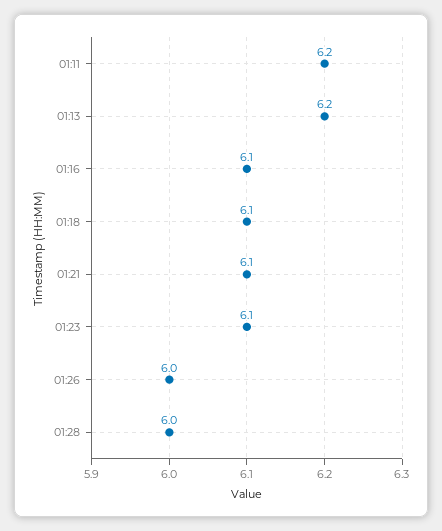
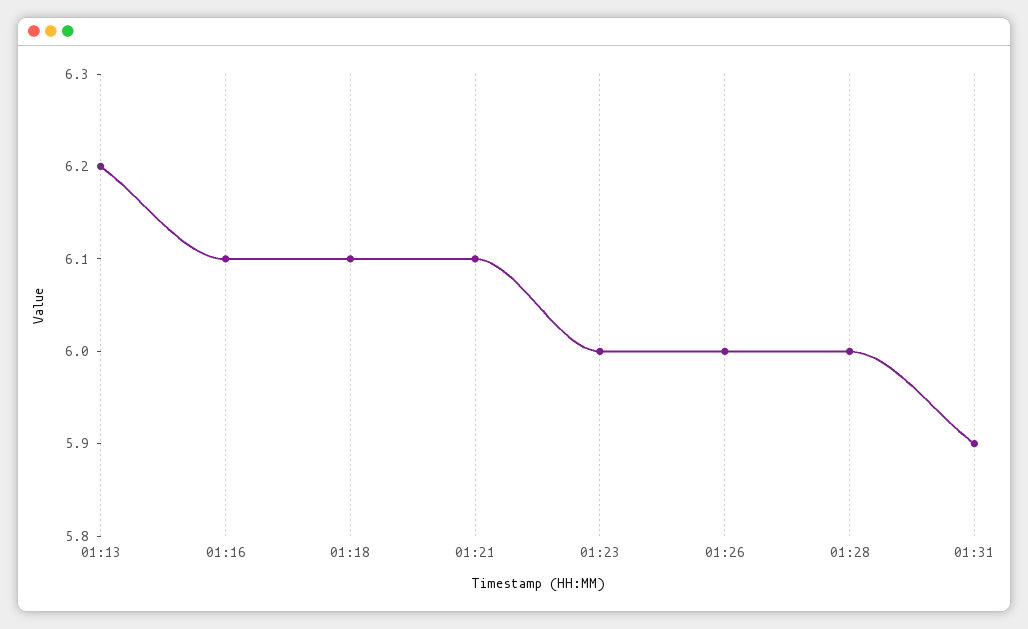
01:11: 6.2 -> none
01:23: 6.1 -> 6
01:31: none -> 5.9

